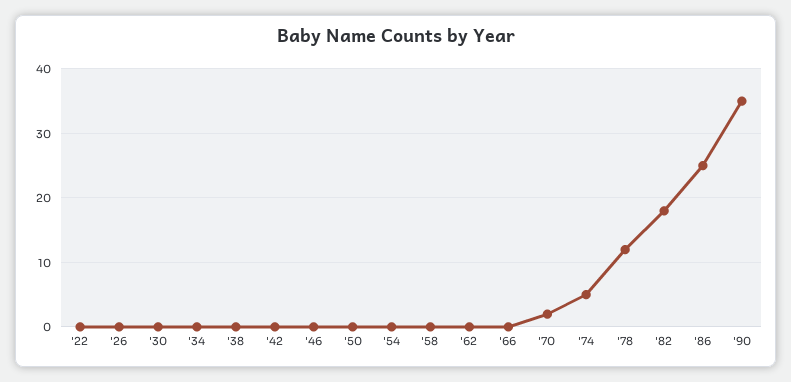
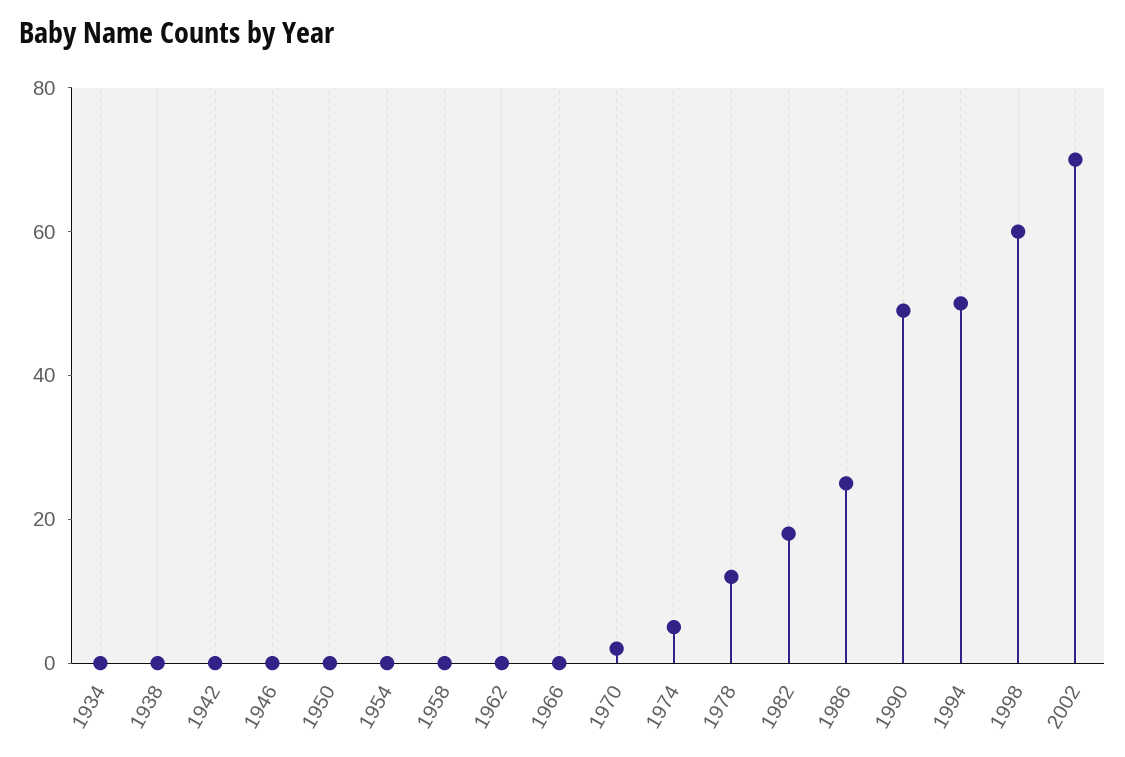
'22: 0 -> none
'26: 0 -> none
'30: 0 -> none
'90: 35 -> 50
1994: none -> 50
1998: none -> 60
2002: none -> 70

